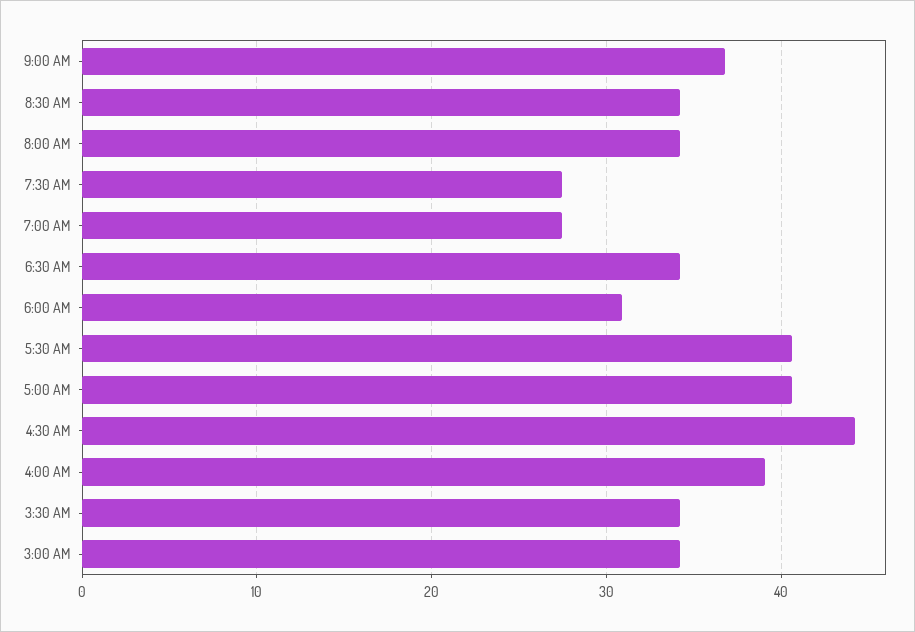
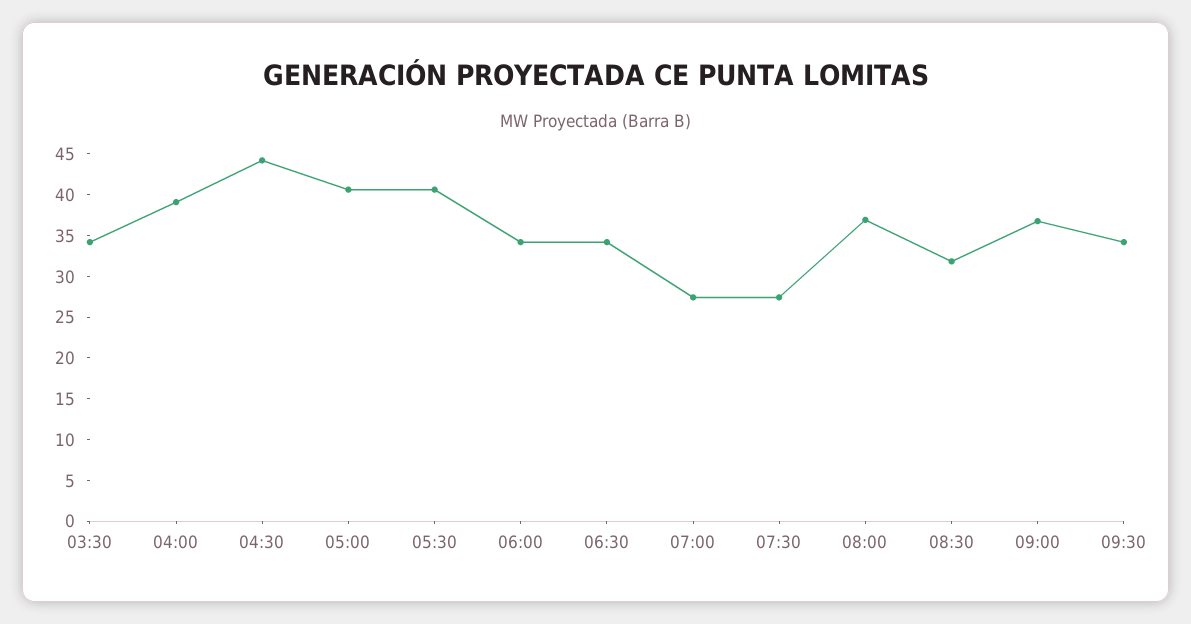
8:30 AM: 34 -> 32
8:00 AM: 34 -> 37
6:00 AM: 31 -> 34
3:00 AM: 34 -> none
09:30: none -> 34

